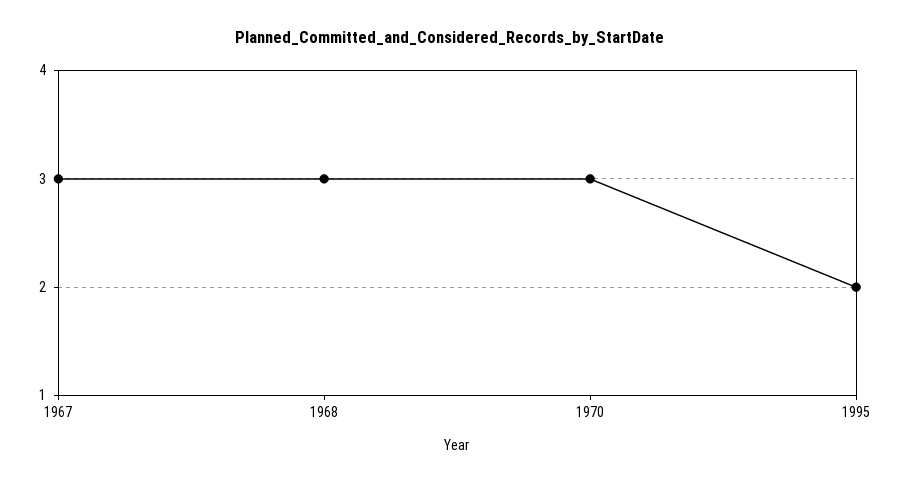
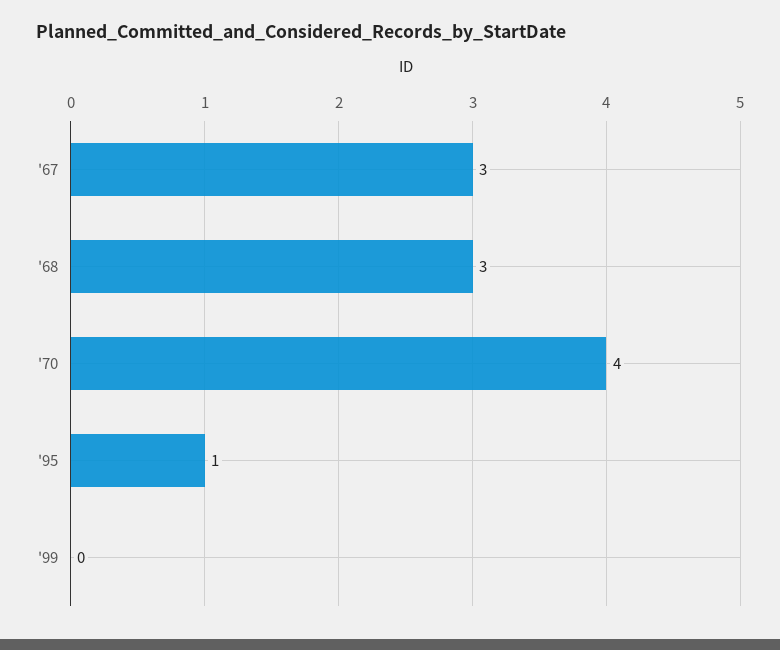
1970: 3 -> 4
1995: 2 -> 1
'99: none -> 0

